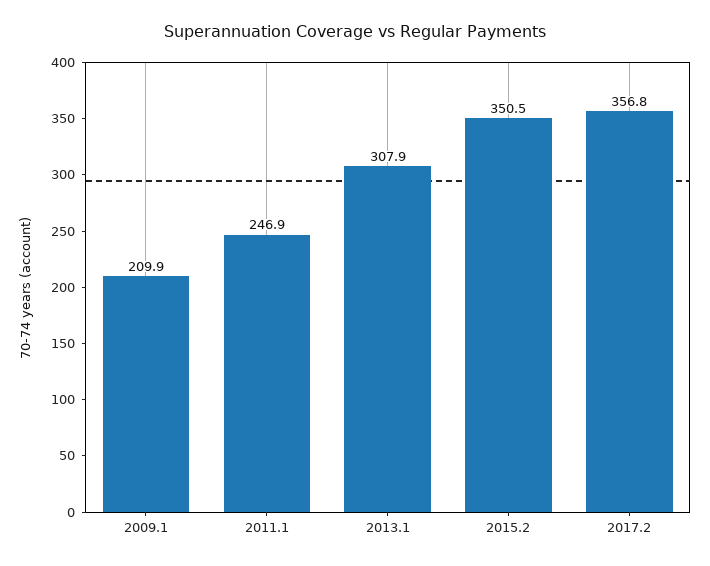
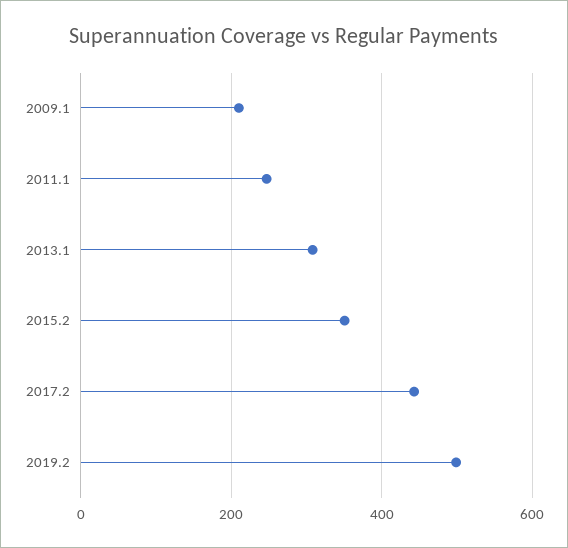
2017.2: 356.8 -> 440
2019.2: none -> 500

